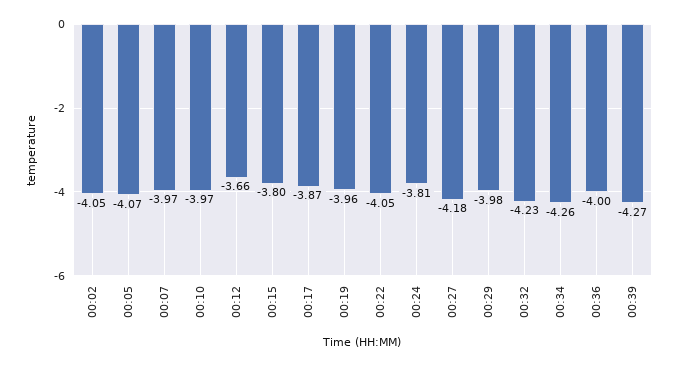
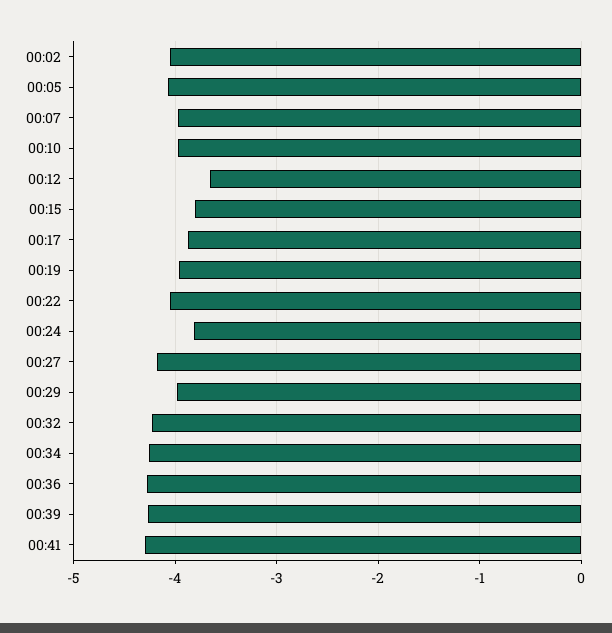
00:36: -4 -> -4.3
00:41: none -> -4.3

